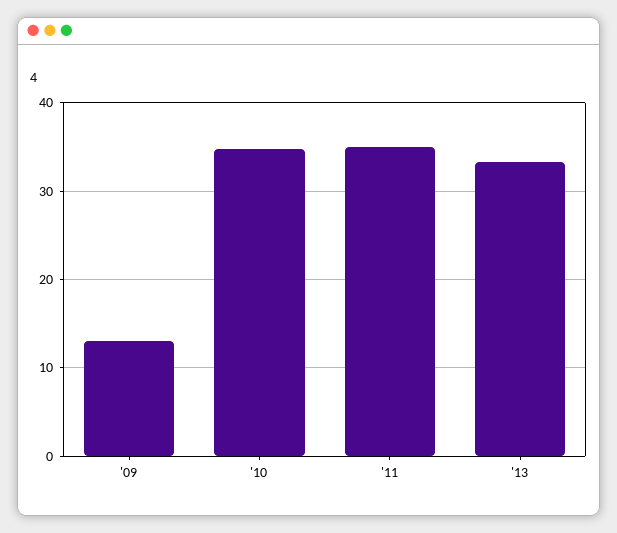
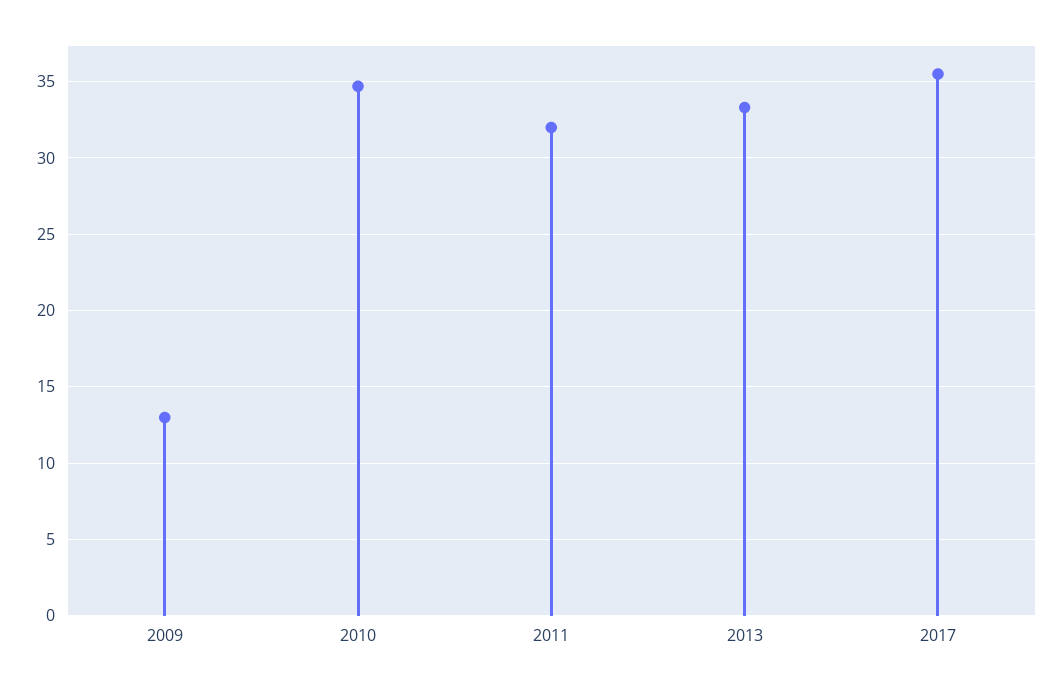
'11: 35 -> 32
2017: none -> 35.5

